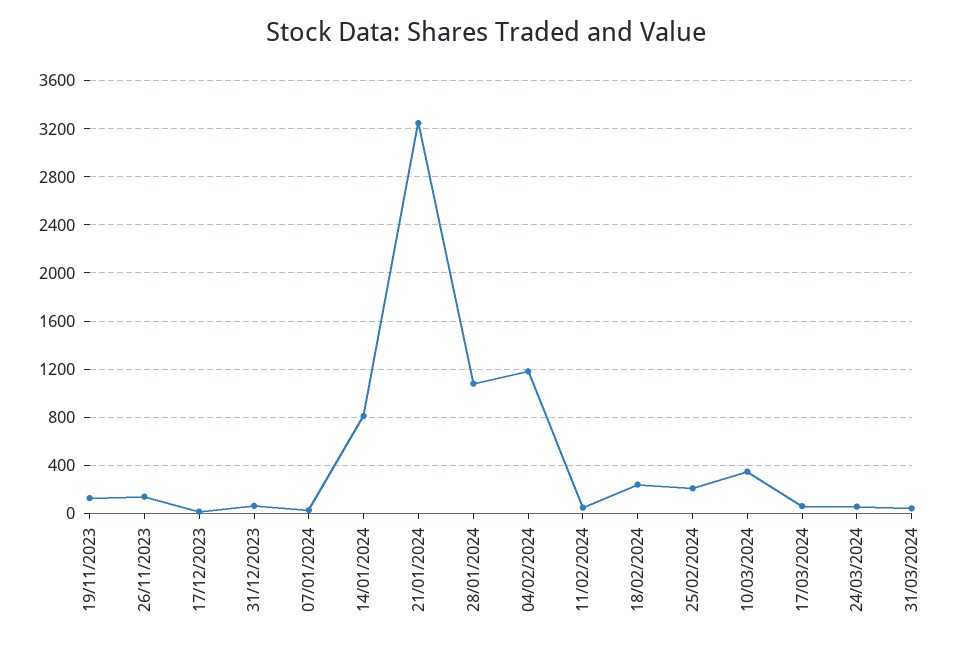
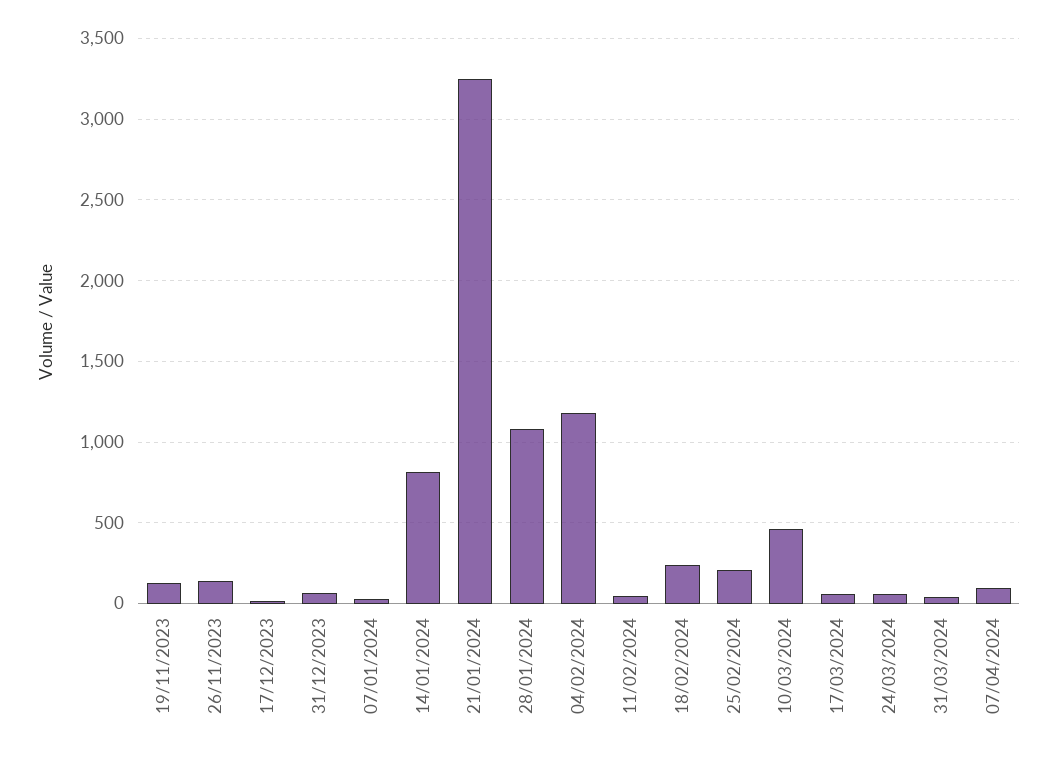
10/03/2024: 350 -> 450
07/04/2024: none -> 100

